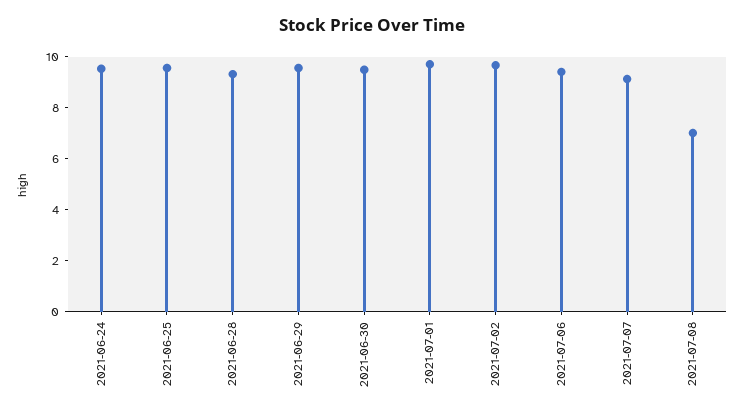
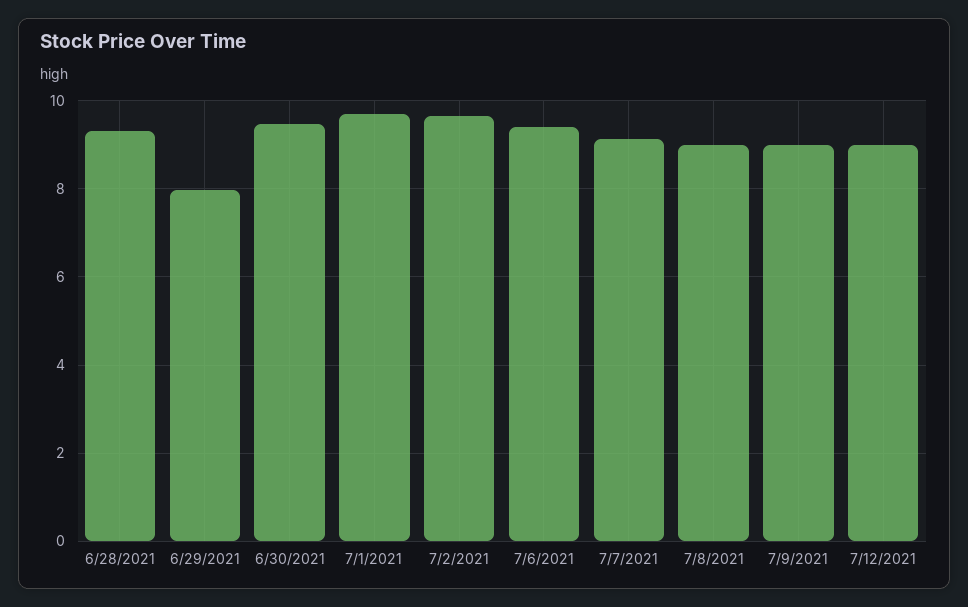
2021-06-24: 9.5 -> none
2021-06-25: 9.5 -> none
2021-06-29: 9.5 -> 8
2021-07-08: 7 -> 9
7/9/2021: none -> 9
7/12/2021: none -> 9

